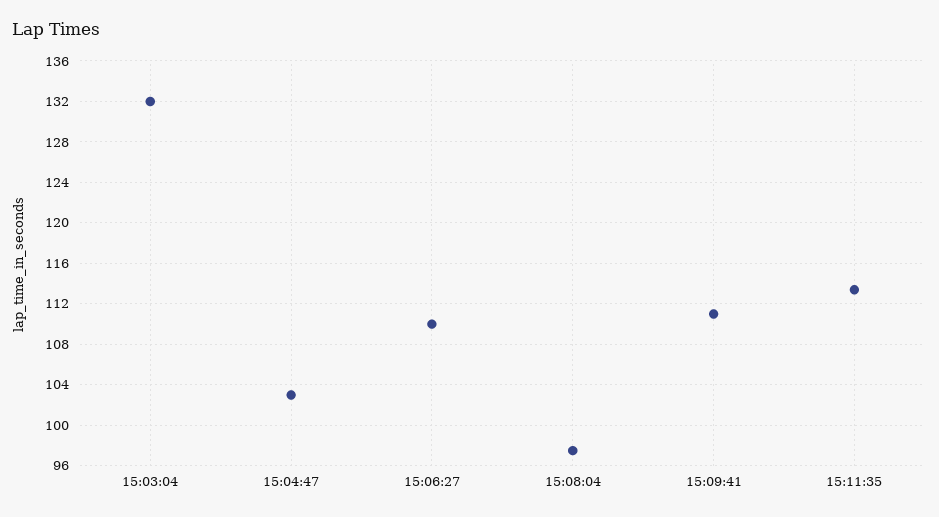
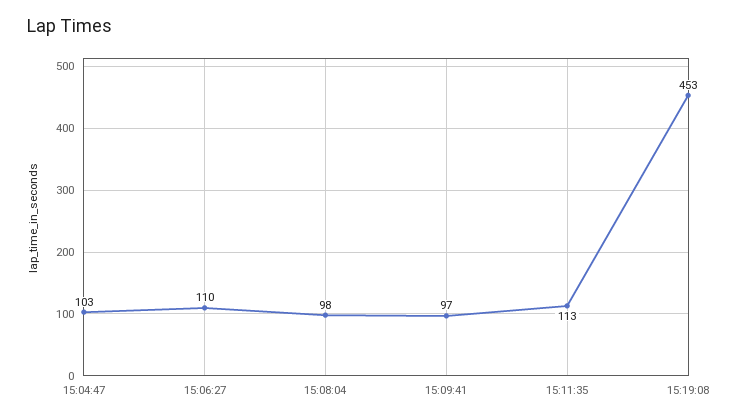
15:03:04: 132 -> none
15:09:41: 111 -> 97
15:19:08: none -> 453

